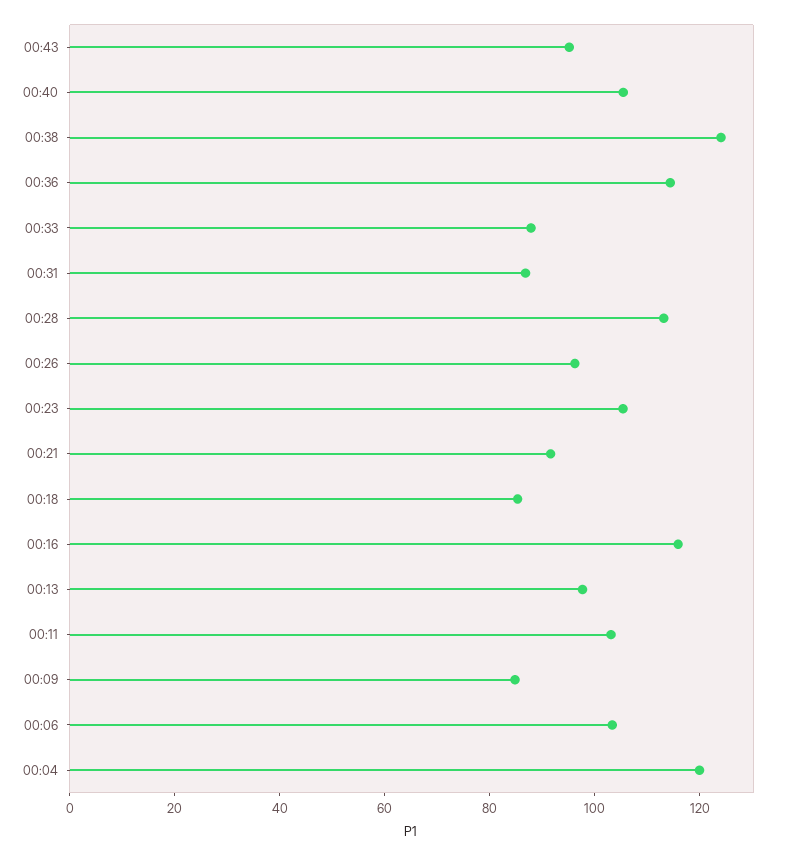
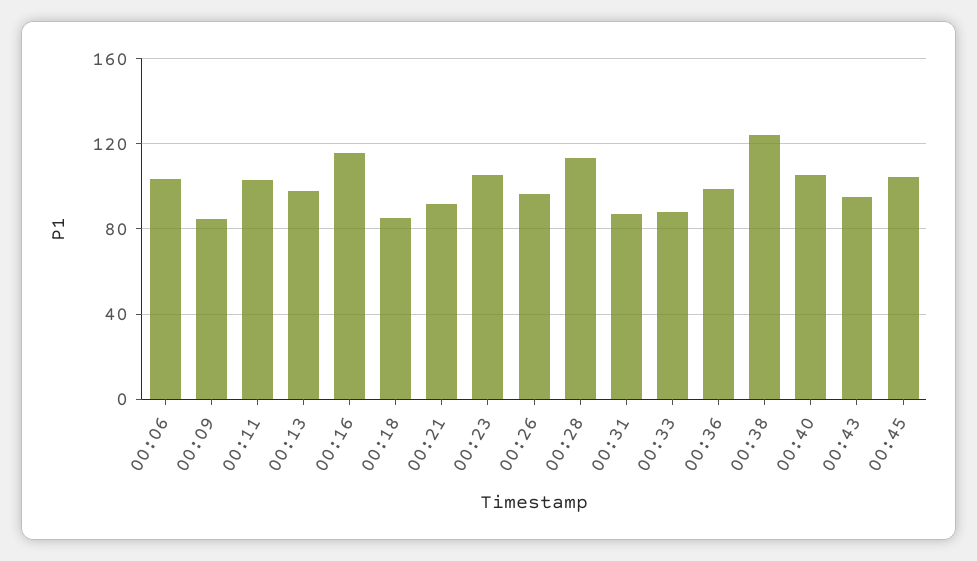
00:36: 115 -> 100
00:04: 120 -> none
00:45: none -> 105

